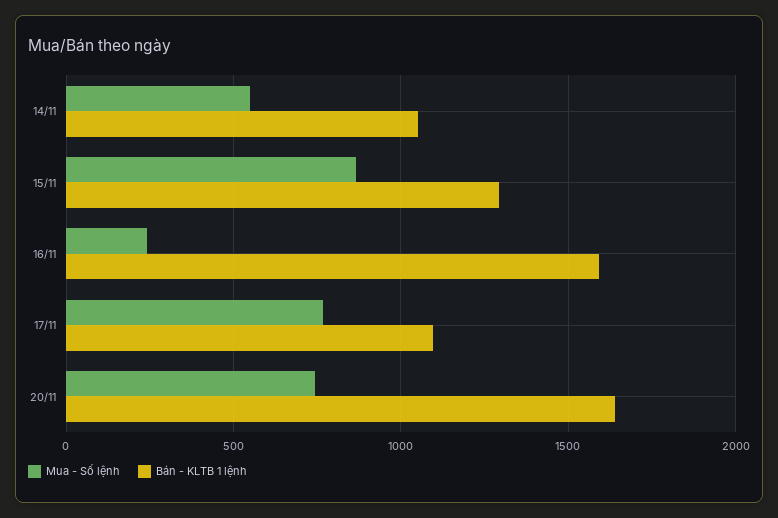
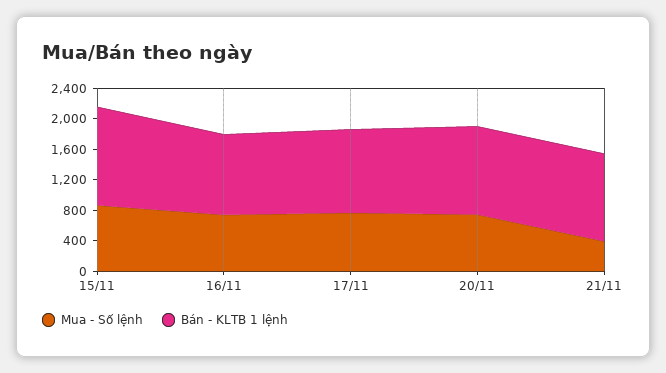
Mua - Số lệnh, 14/11: 550 -> none
Bán - KLTB 1 lệnh, 14/11: 1050 -> none
Mua - Số lệnh, 16/11: 250 -> 800
Bán - KLTB 1 lệnh, 16/11: 1600 -> 1000
Bán - KLTB 1 lệnh, 20/11: 1650 -> 1200
Mua - Số lệnh, 21/11: none -> 400
Bán - KLTB 1 lệnh, 21/11: none -> 1200

